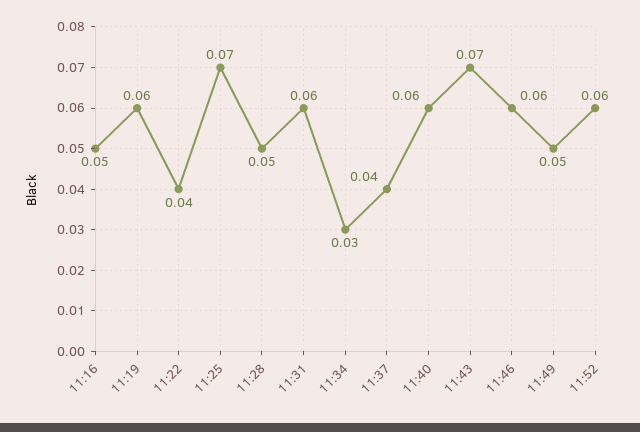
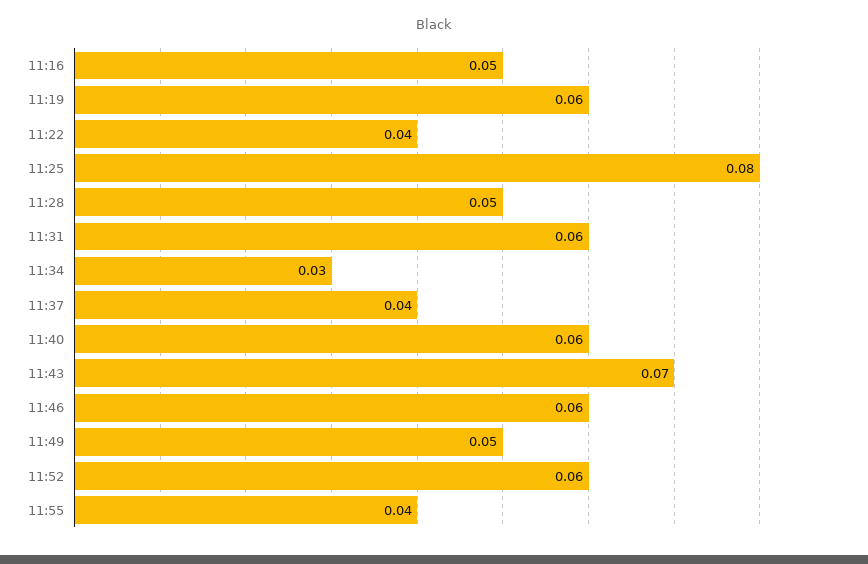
11:25: 0.07 -> 0.08
11:55: none -> 0.04

